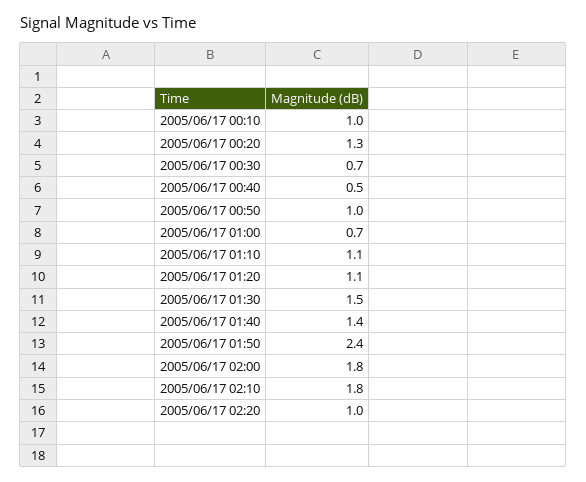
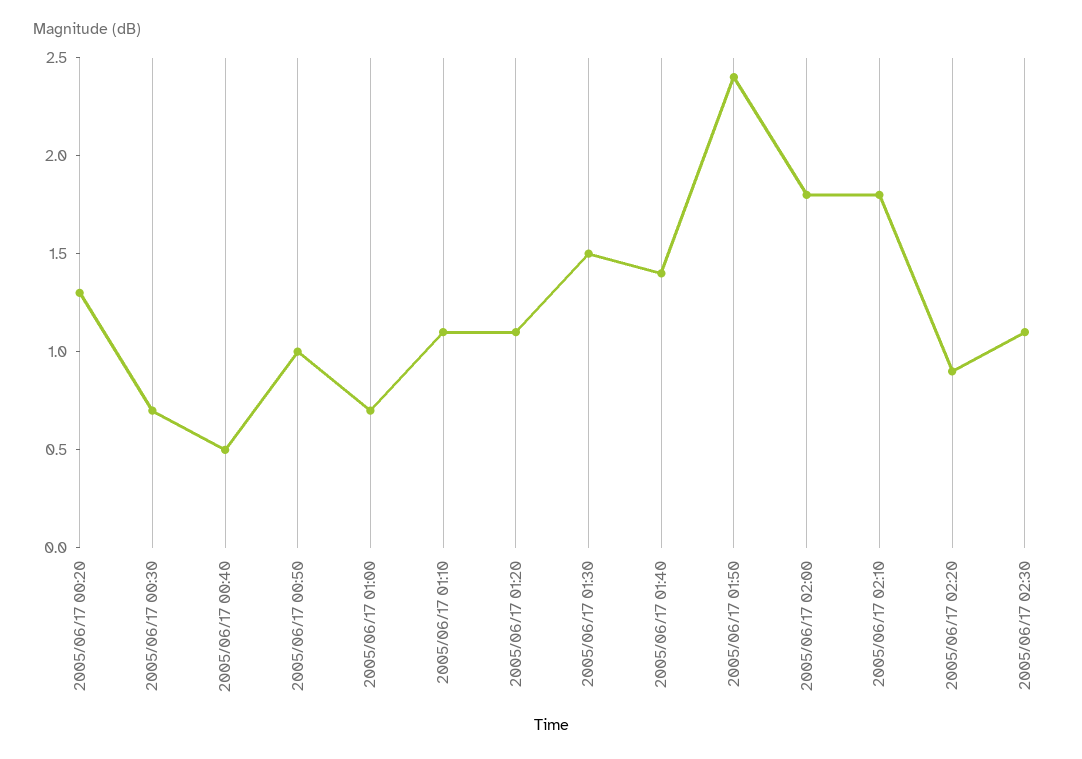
2005/06/17 00:10: 1 -> none
2005/06/17 02:20: 1 -> 0.9
2005/06/17 02:30: none -> 1.1

